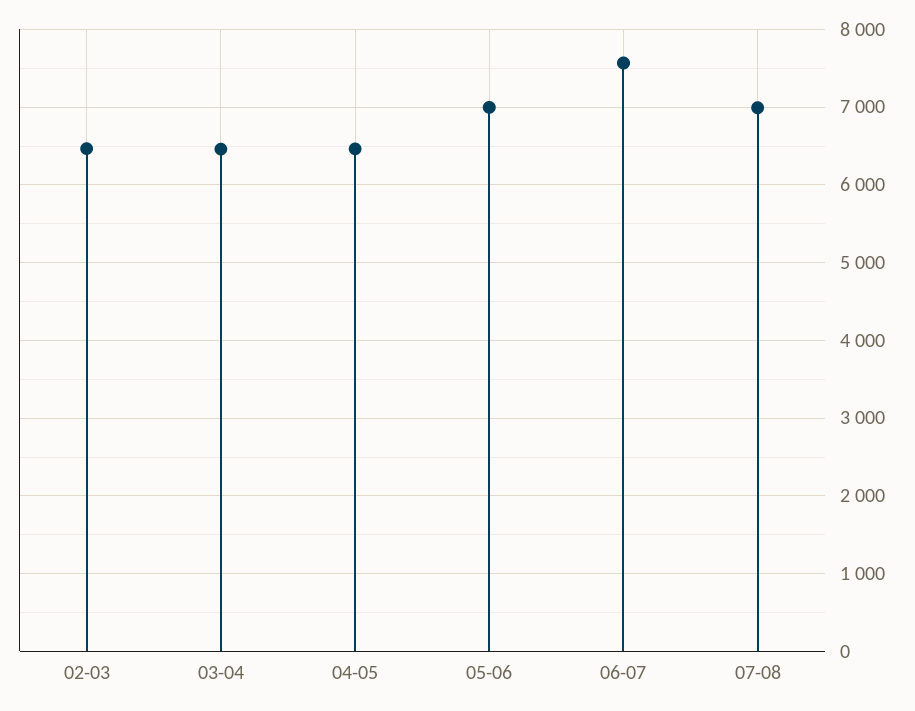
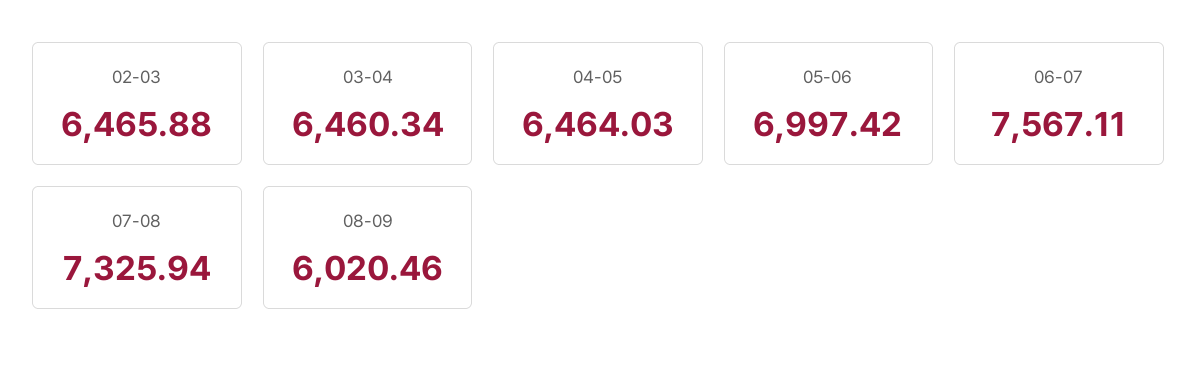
07-08: 7000 -> 7325.94
08-09: none -> 6020.46

